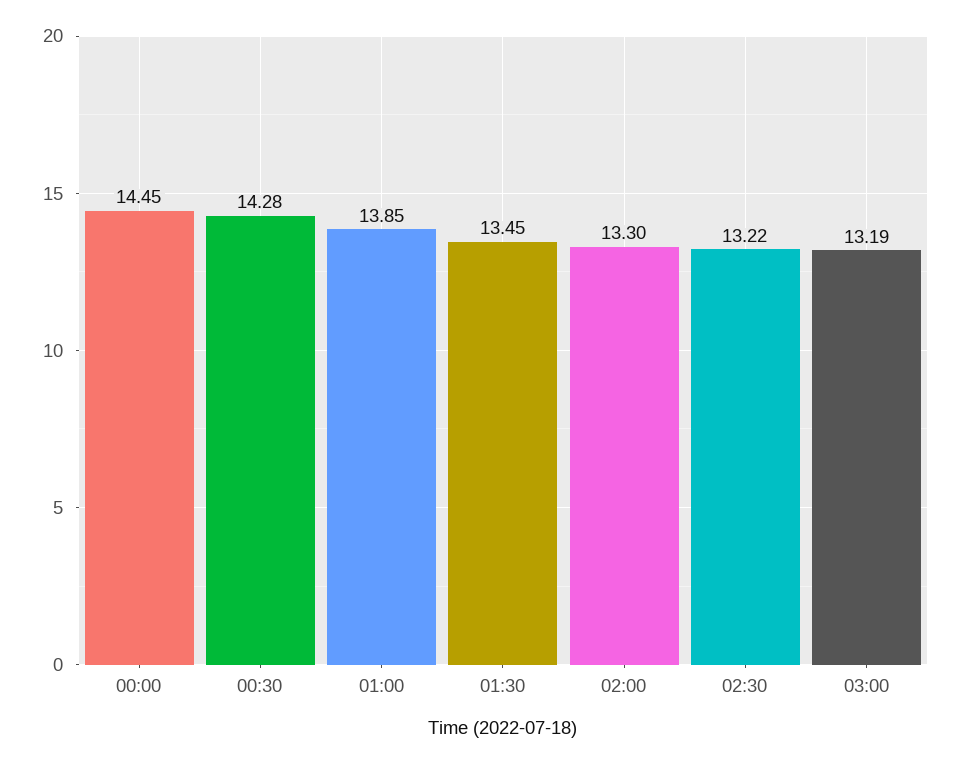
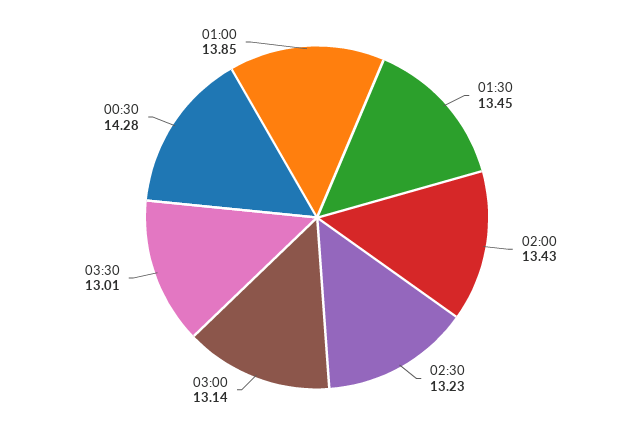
00:00: 14.45 -> none
02:00: 13.3 -> 13.43
02:30: 13.22 -> 13.23
03:00: 13.19 -> 13.14
03:30: none -> 13.01

